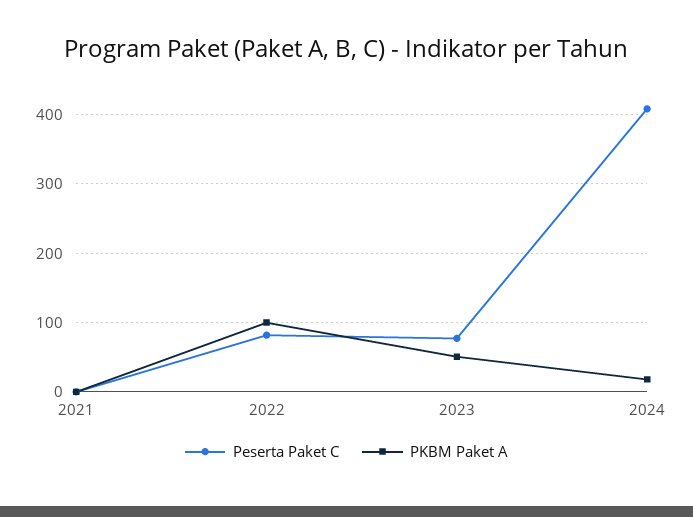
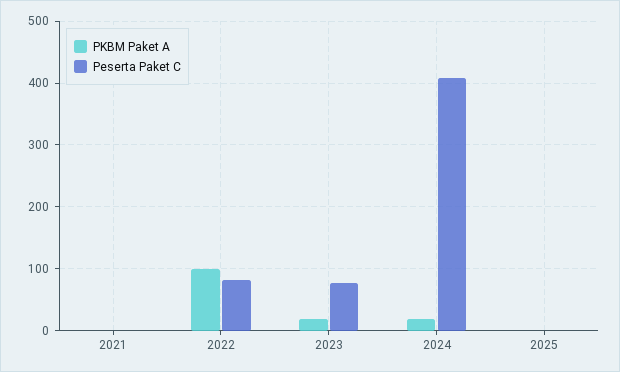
PKBM Paket A, 2023: 50 -> 20
PKBM Paket A, 2025: none -> 0
Peserta Paket C, 2025: none -> 0

